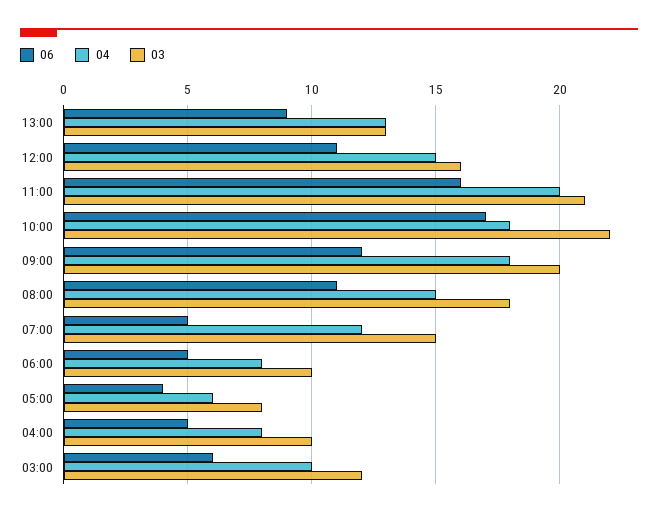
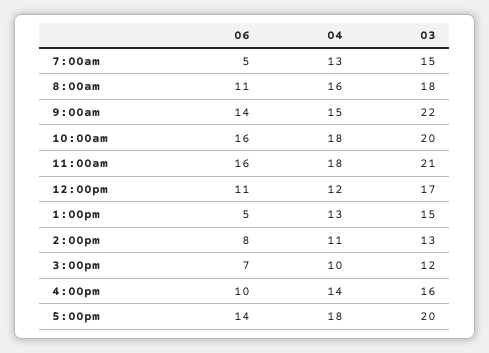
06, 13:00: 9 -> 5
03, 13:00: 13 -> 15
04, 12:00: 15 -> 12
03, 12:00: 16 -> 17
04, 11:00: 20 -> 18
06, 10:00: 17 -> 16
03, 10:00: 22 -> 20
06, 09:00: 12 -> 14
04, 09:00: 18 -> 15
03, 09:00: 20 -> 22
04, 08:00: 15 -> 16
04, 07:00: 12 -> 13
06, 06:00: 5 -> none
04, 06:00: 8 -> none
03, 06:00: 10 -> none
06, 05:00: 4 -> none
04, 05:00: 6 -> none
03, 05:00: 8 -> none
06, 04:00: 5 -> none
04, 04:00: 8 -> none
03, 04:00: 10 -> none
06, 03:00: 6 -> none
04, 03:00: 10 -> none
03, 03:00: 12 -> none
06, 2:00pm: none -> 8
04, 2:00pm: none -> 11
03, 2:00pm: none -> 13
06, 3:00pm: none -> 7
04, 3:00pm: none -> 10
03, 3:00pm: none -> 12
06, 4:00pm: none -> 10
04, 4:00pm: none -> 14
03, 4:00pm: none -> 16
06, 5:00pm: none -> 14
04, 5:00pm: none -> 18
03, 5:00pm: none -> 20

